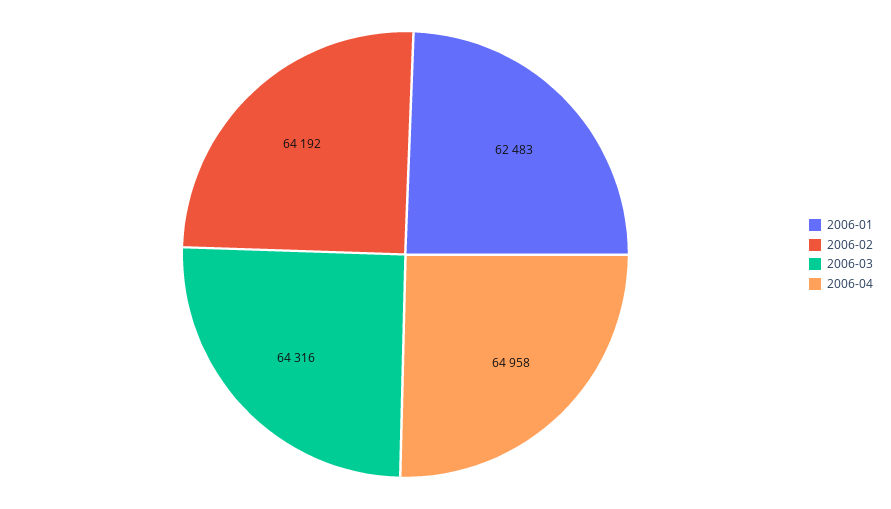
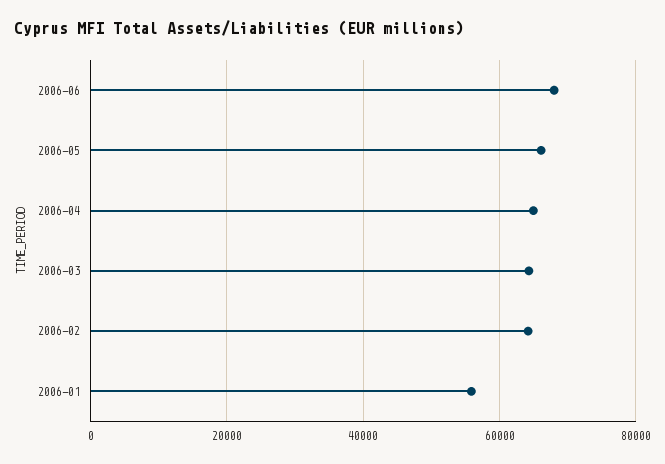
2006-01: 62483 -> 56000
2006-06: none -> 68000
2006-05: none -> 66000

